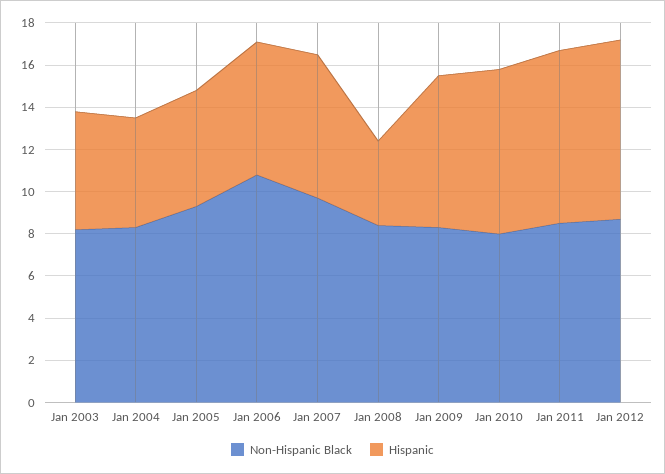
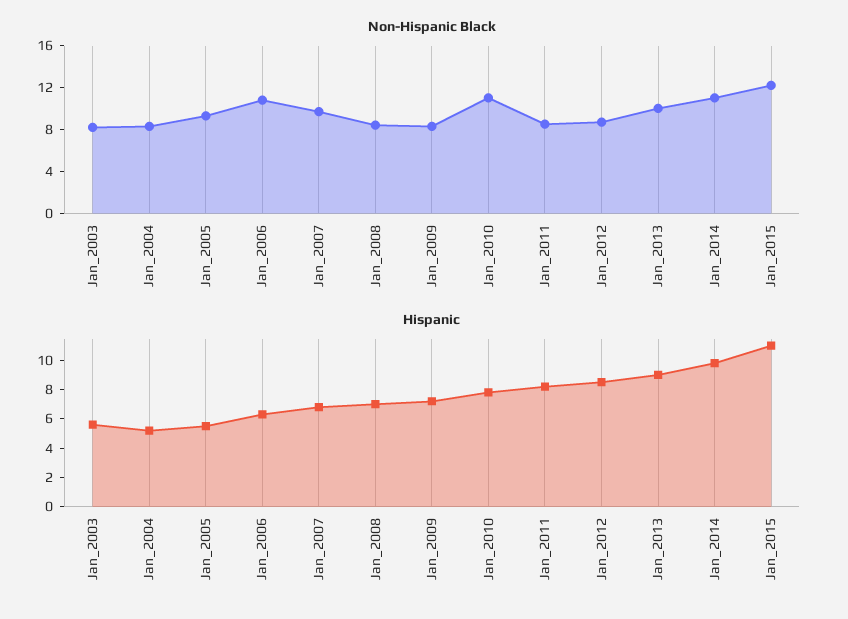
Hispanic, Jan 2008: 4 -> 7
Non-Hispanic Black, Jan 2010: 8 -> 11
Non-Hispanic Black, Jan_2013: none -> 10
Non-Hispanic Black, Jan_2014: none -> 11
Non-Hispanic Black, Jan_2015: none -> 12
Hispanic, Jan_2013: none -> 9
Hispanic, Jan_2014: none -> 10
Hispanic, Jan_2015: none -> 11

